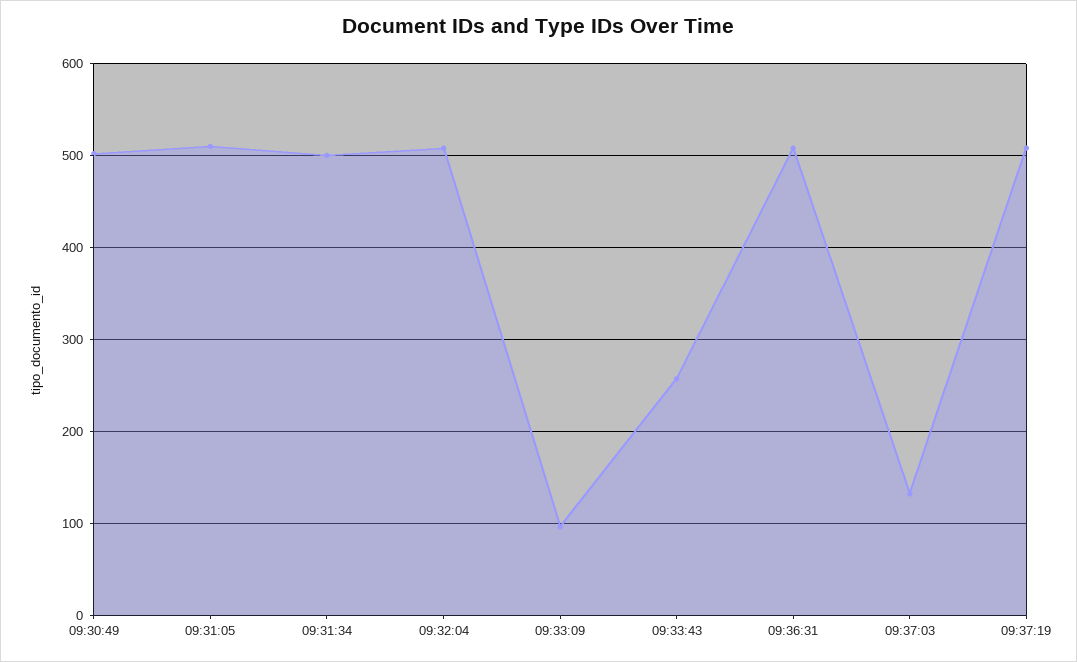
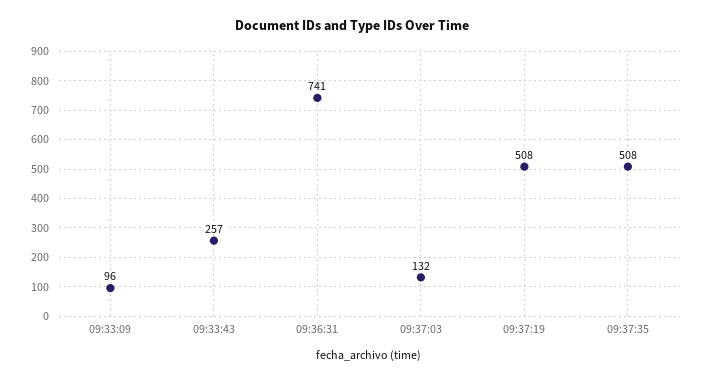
09:30:49: 500 -> none
09:31:05: 510 -> none
09:31:34: 500 -> none
09:32:04: 510 -> none
09:36:31: 510 -> 741
09:37:35: none -> 508

